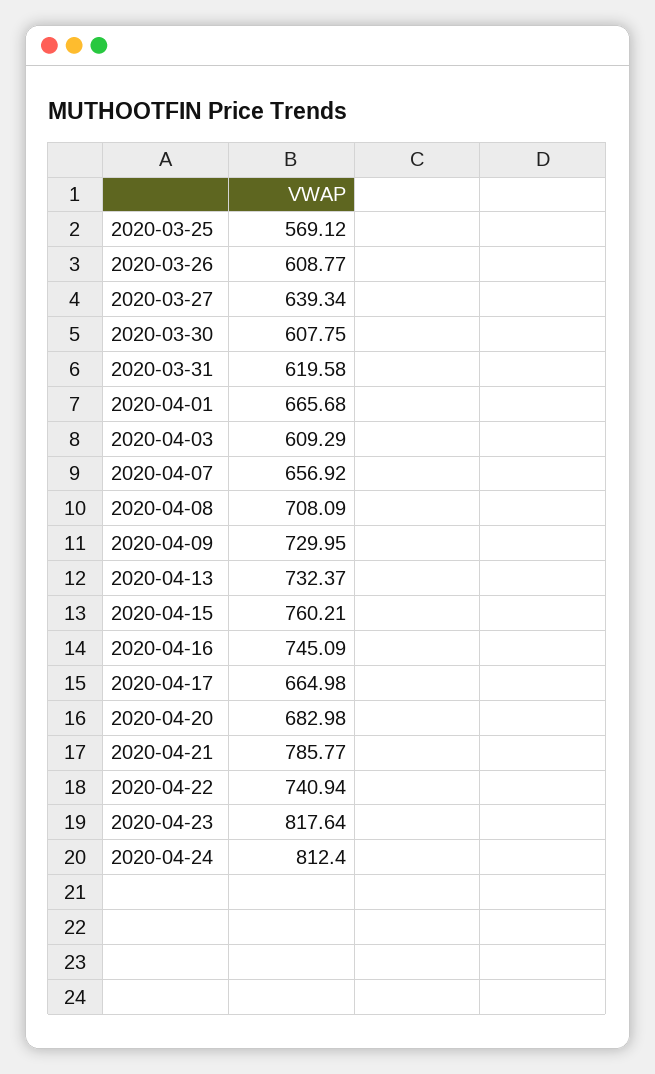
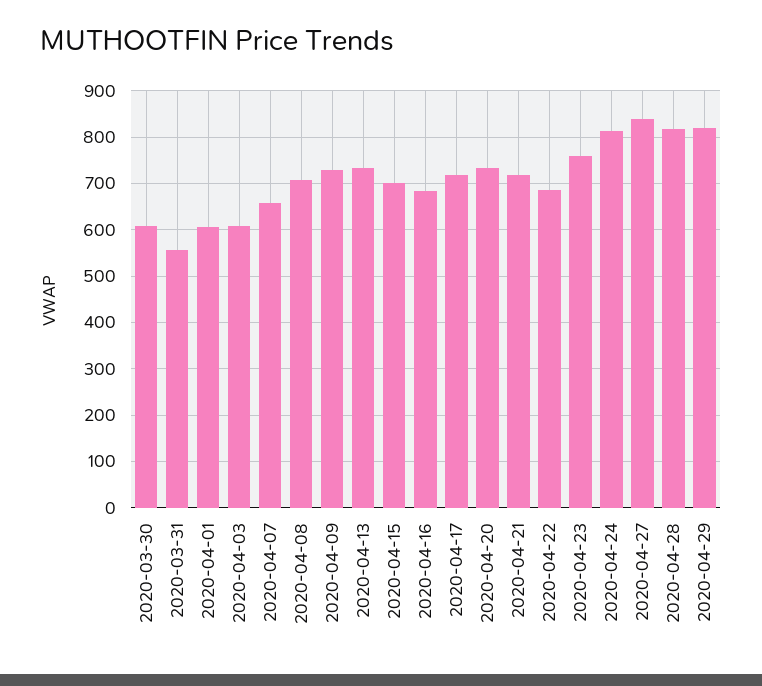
2020-03-25: 569.12 -> none
2020-03-26: 608.77 -> none
2020-03-27: 639.34 -> none
2020-03-31: 619.58 -> 560
2020-04-01: 665.68 -> 600
2020-04-15: 760.21 -> 700
2020-04-16: 745.09 -> 680
2020-04-17: 664.98 -> 720
2020-04-20: 682.98 -> 740
2020-04-21: 785.77 -> 720
2020-04-22: 740.94 -> 680
2020-04-23: 817.64 -> 760
2020-04-27: none -> 840
2020-04-28: none -> 820
2020-04-29: none -> 820

